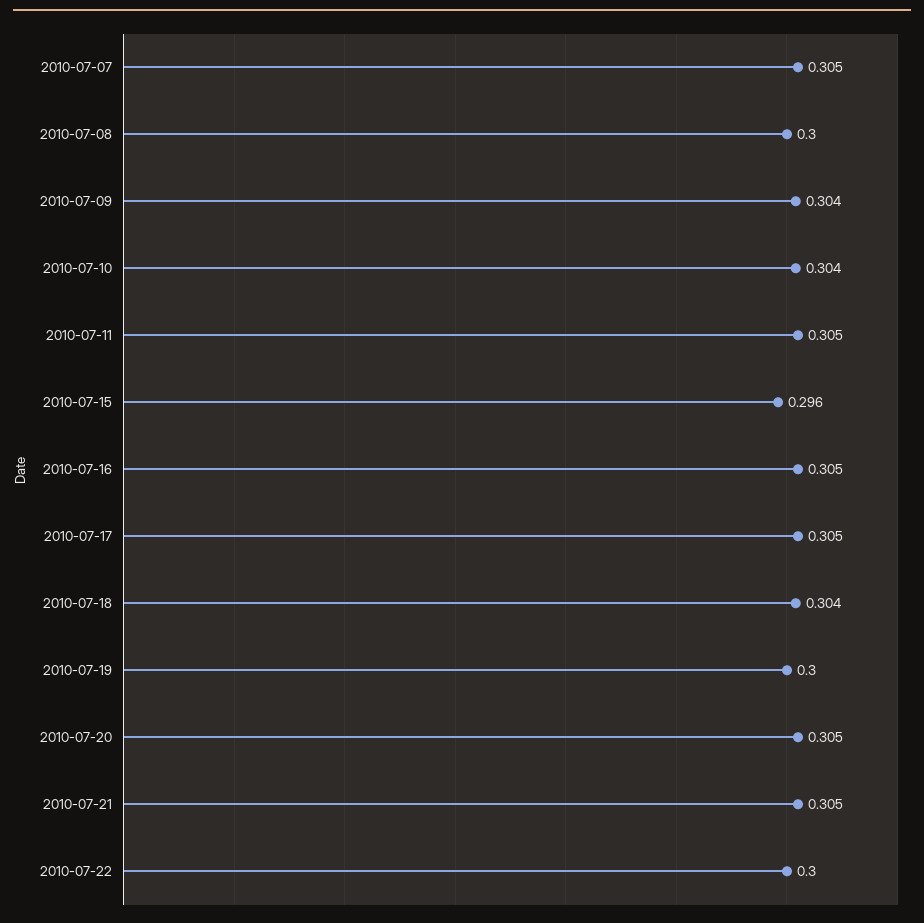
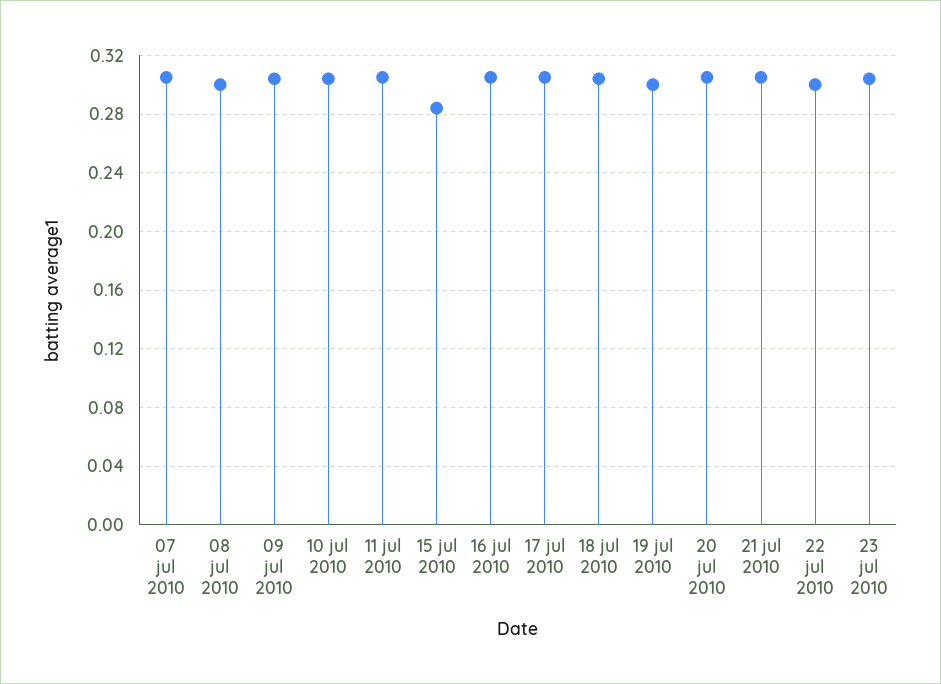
2010-07-15: 0.296 -> 0.285
23 jul 2010: none -> 0.305

